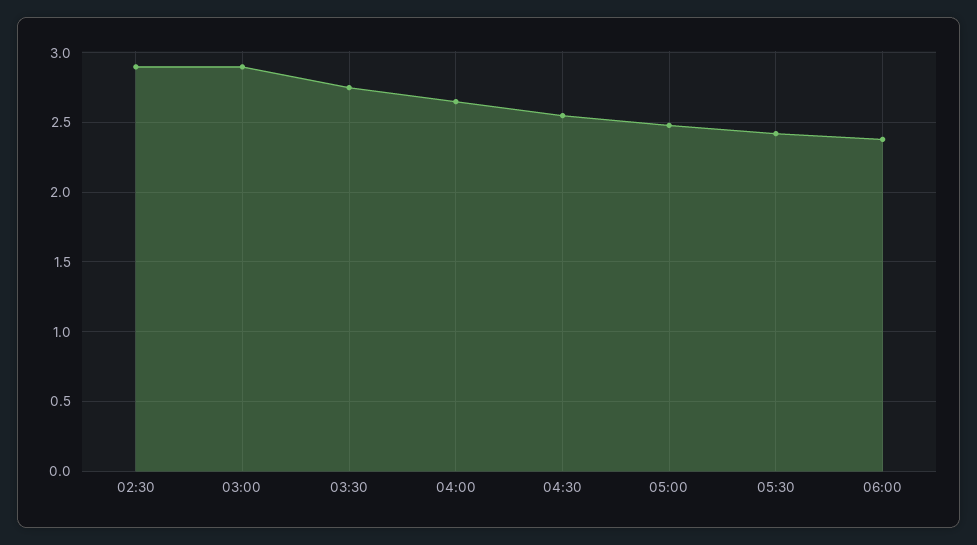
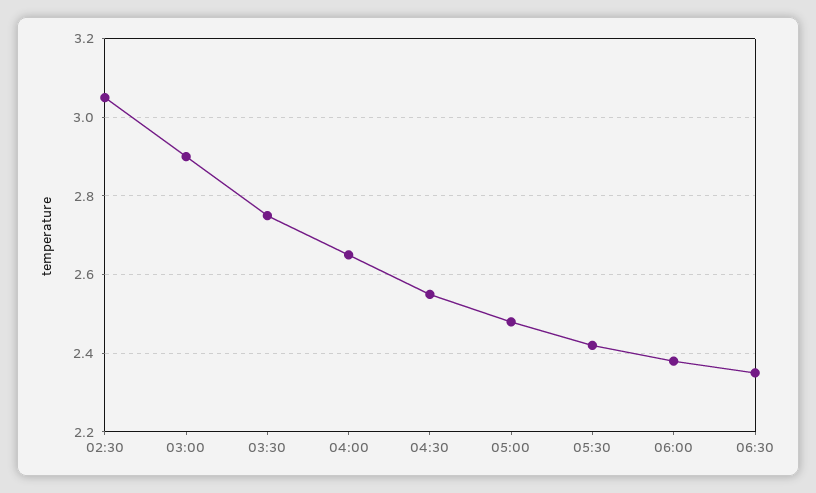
02:30: 2.9 -> 3.05
06:30: none -> 2.35

